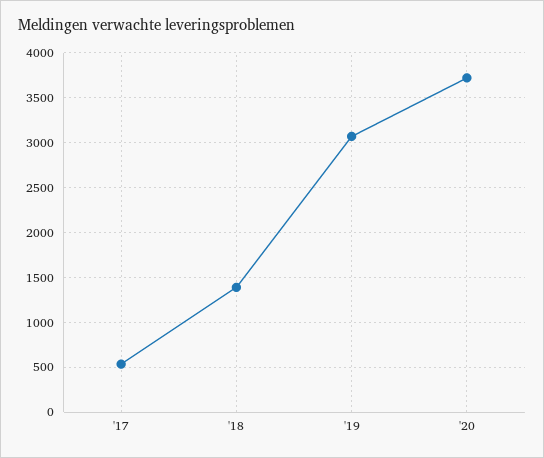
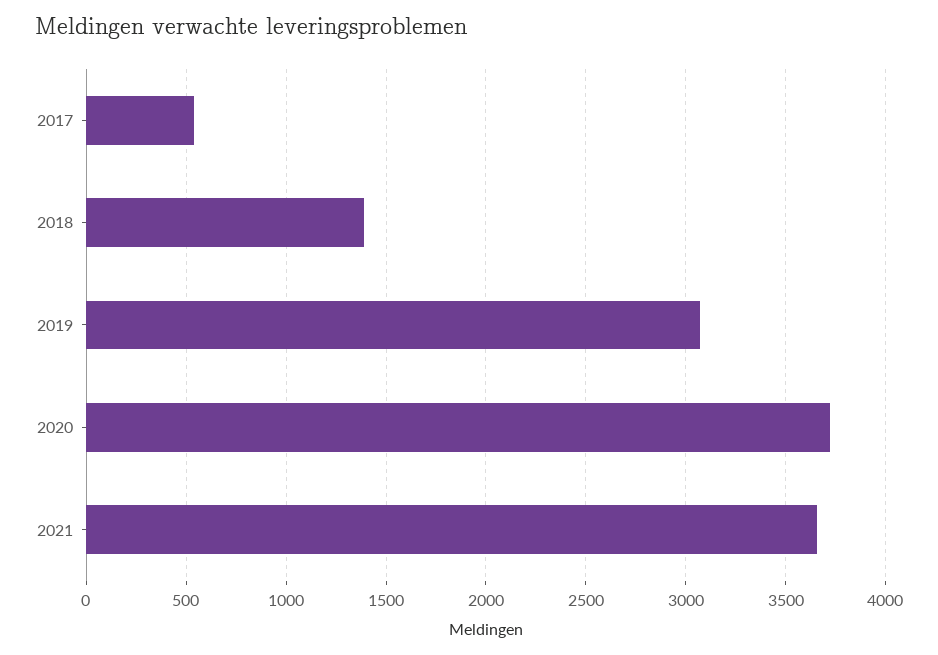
2021: none -> 3650

